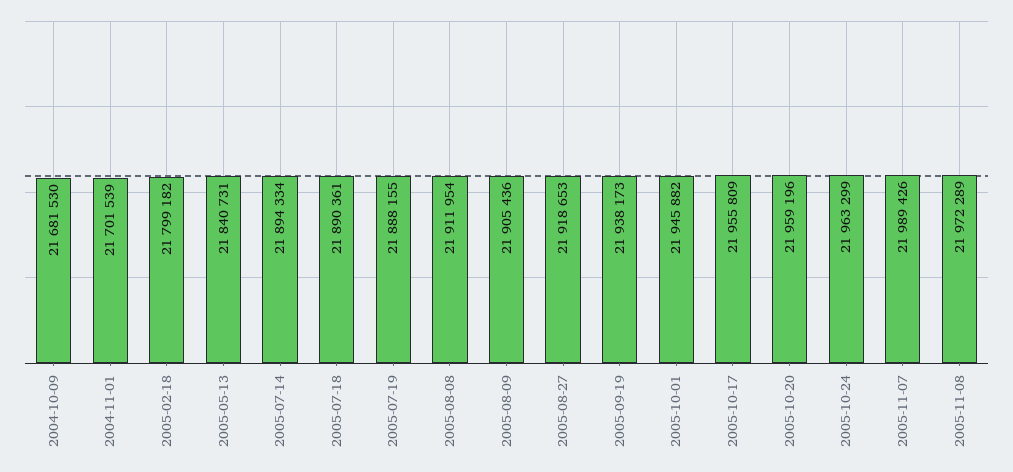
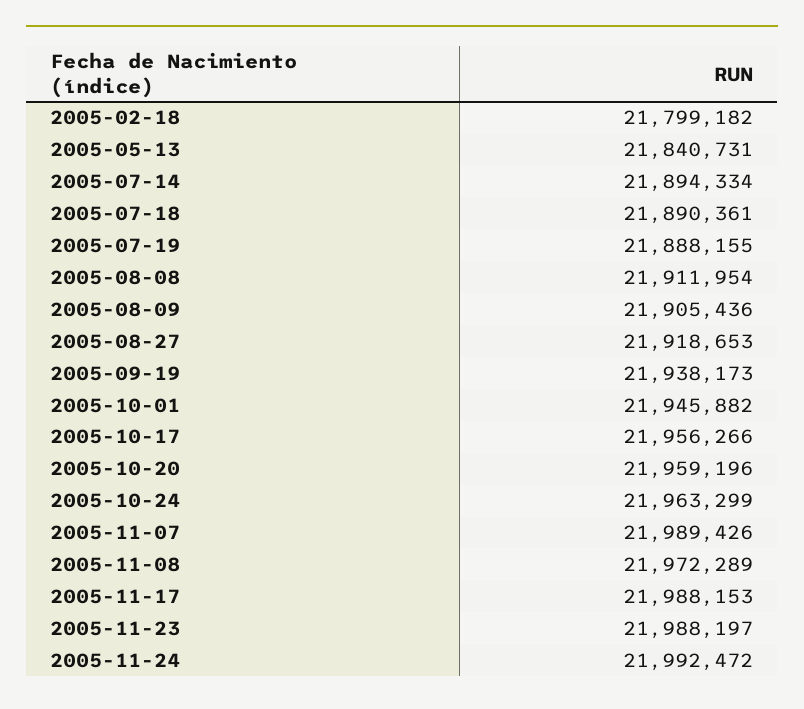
2004-10-09: 21681530 -> none
2004-11-01: 21701539 -> none
2005-10-17: 21955809 -> 21956266
2005-11-17: none -> 21988153
2005-11-23: none -> 21988197
2005-11-24: none -> 21992472

